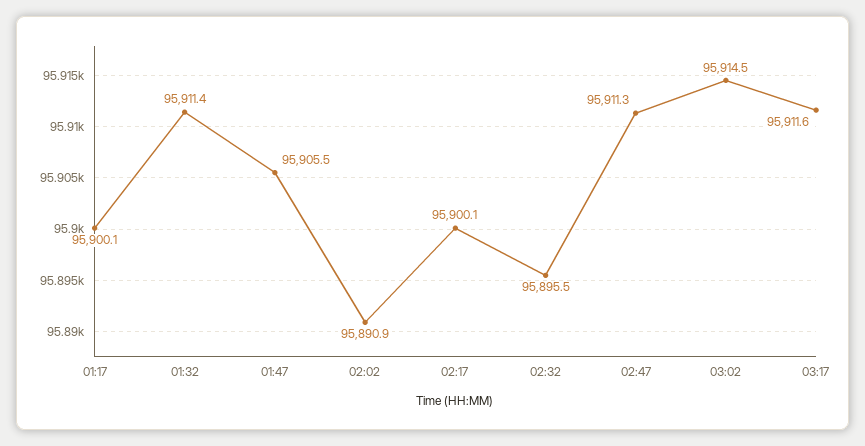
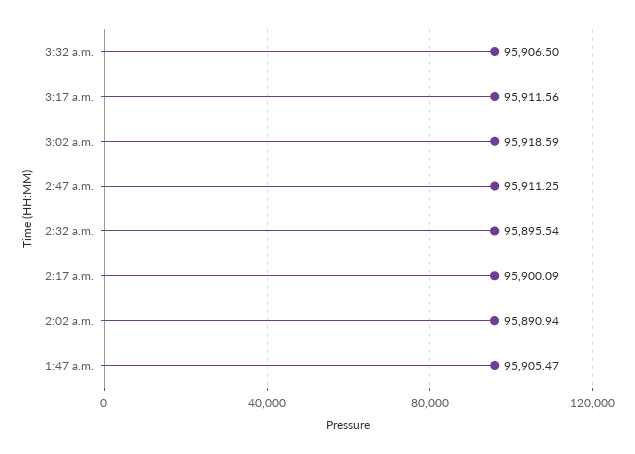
01:17: 95900.1 -> none
01:32: 95911.4 -> none
03:02: 95914.5 -> 95918.59
3:32 a.m.: none -> 95906.5

